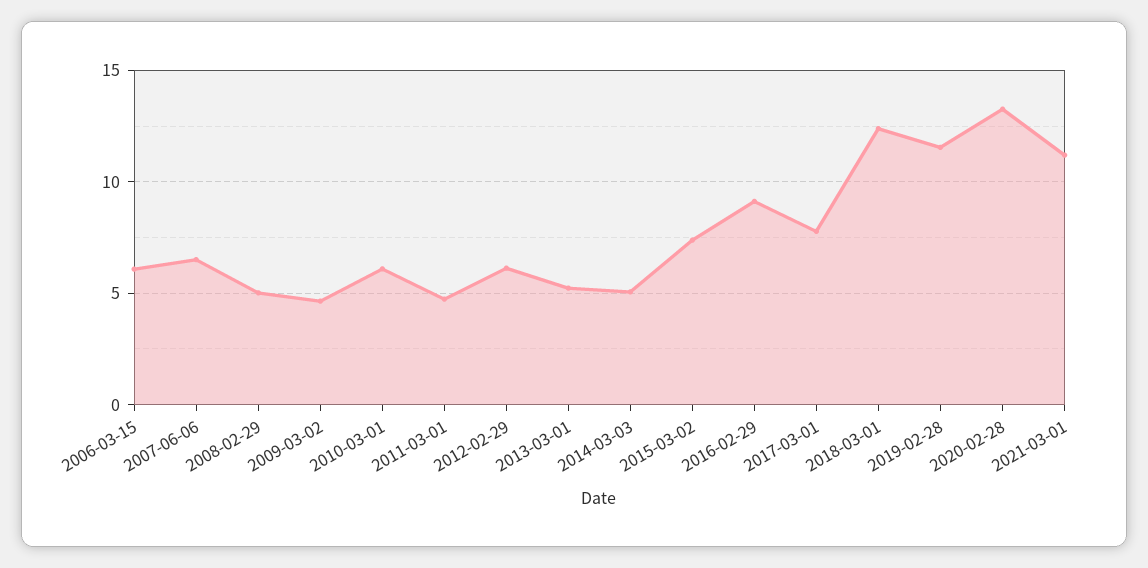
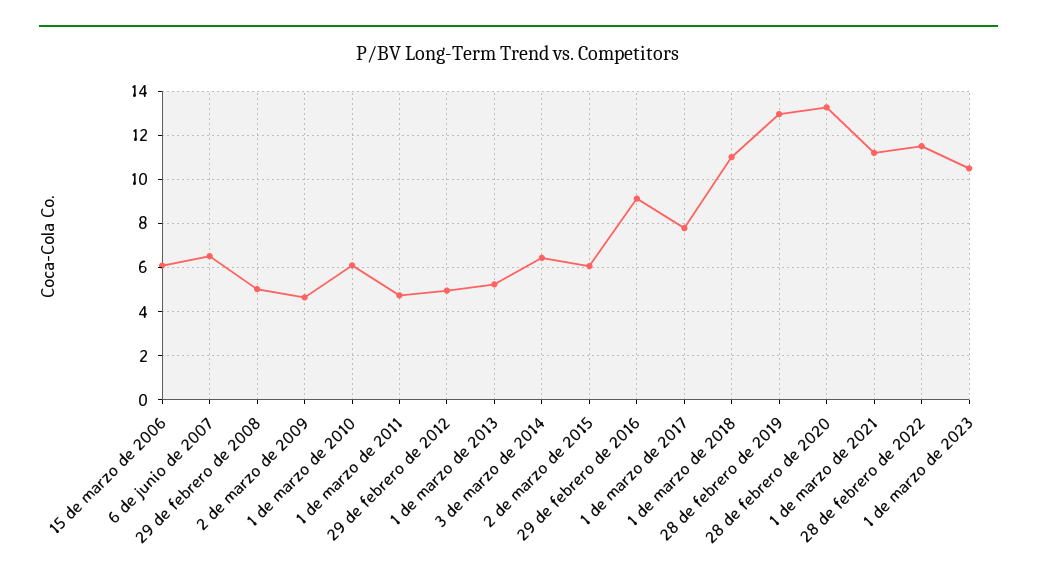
2012-02-29: 6 -> 5
2014-03-03: 5 -> 6.5
2015-03-02: 7.5 -> 6
2018-03-01: 12.5 -> 11
2019-02-28: 11.5 -> 13
28 de febrero de 2022: none -> 11.5
1 de marzo de 2023: none -> 10.5

